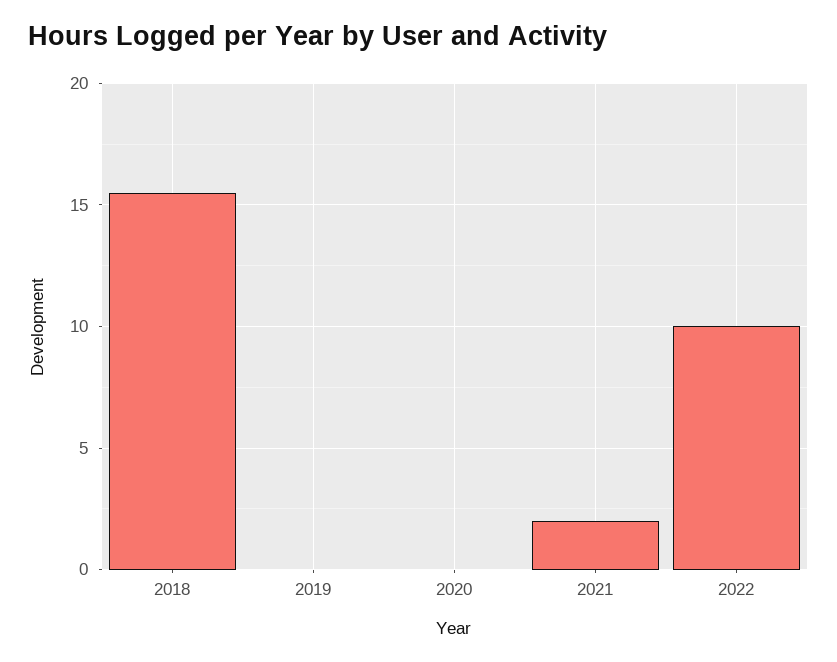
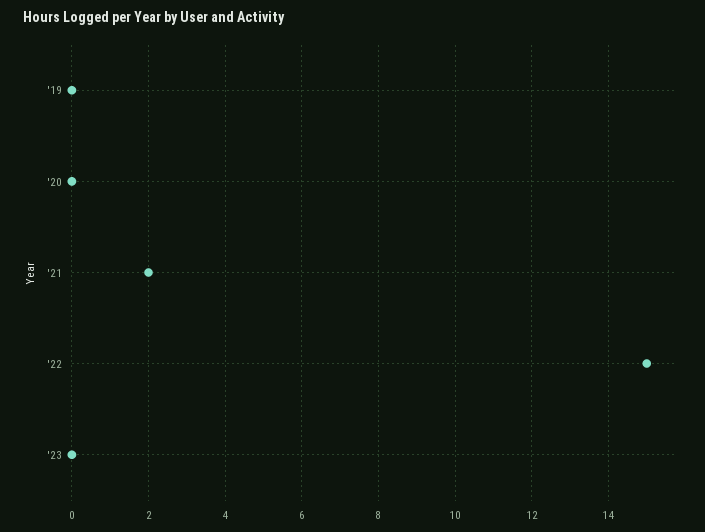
2018: 15.5 -> none
2022: 10 -> 15
'23: none -> 0

